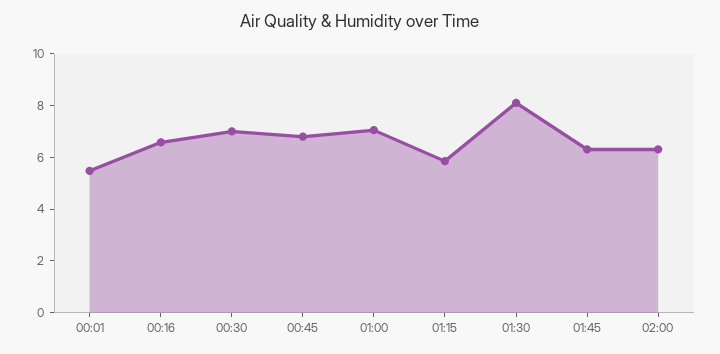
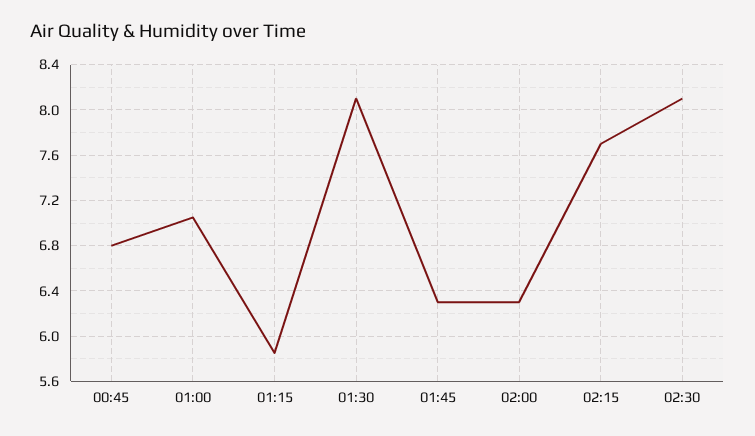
00:01: 5.5 -> none
00:16: 6.5 -> none
00:30: 7 -> none
02:15: none -> 7.7
02:30: none -> 8.1

